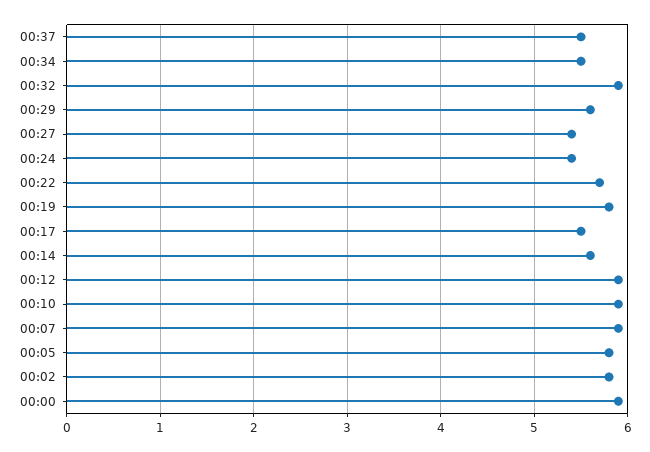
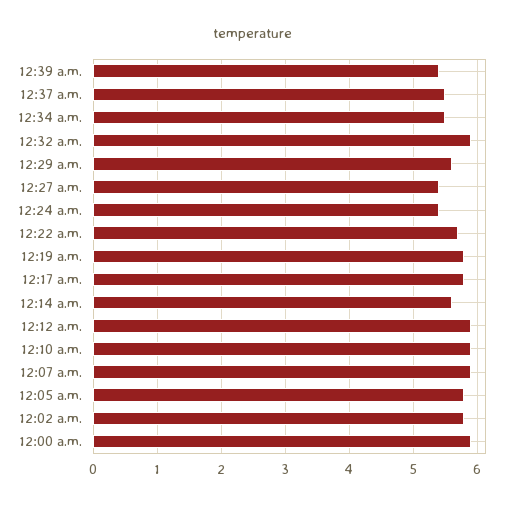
00:17: 5.5 -> 5.8
12:39 a.m.: none -> 5.4

